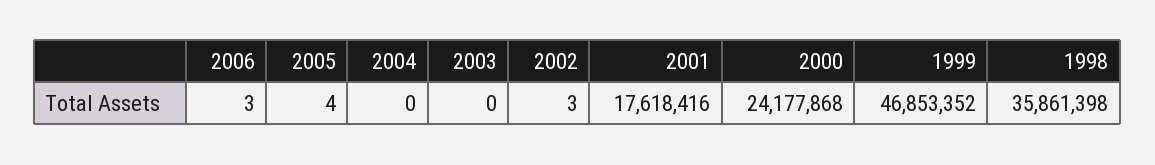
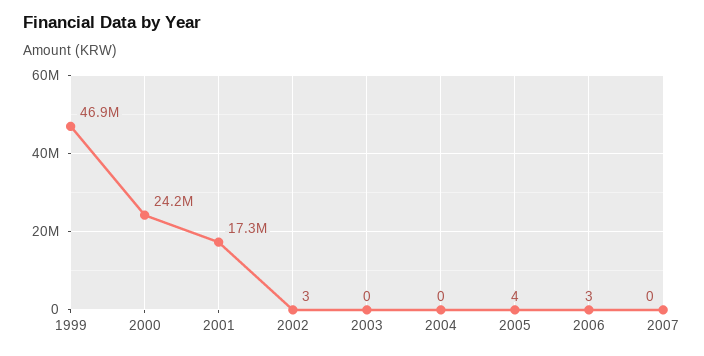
2001: 17618416 -> 17300000
1998: 35861398 -> none
2007: none -> 0

